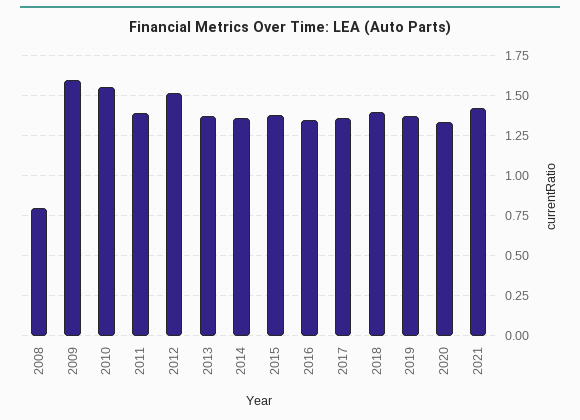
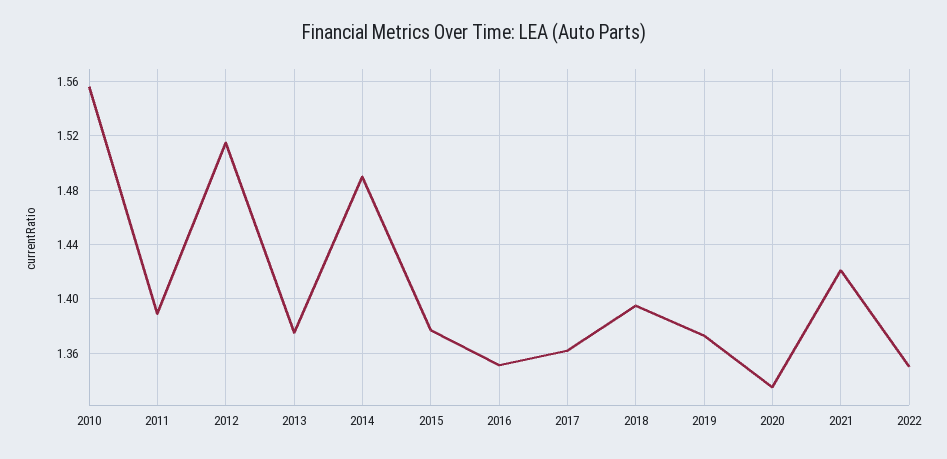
2008: 0.8 -> none
2009: 1.6 -> none
2014: 1.35 -> 1.49
2022: none -> 1.35

